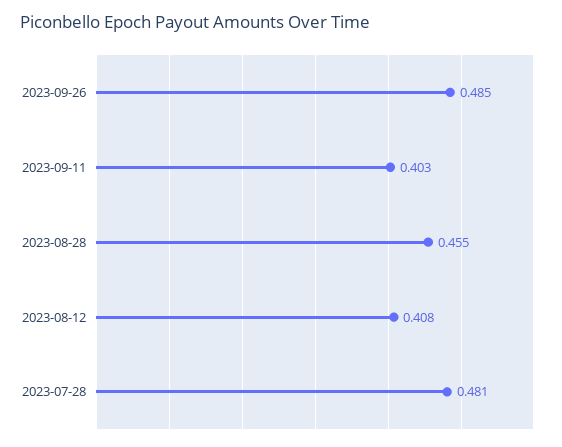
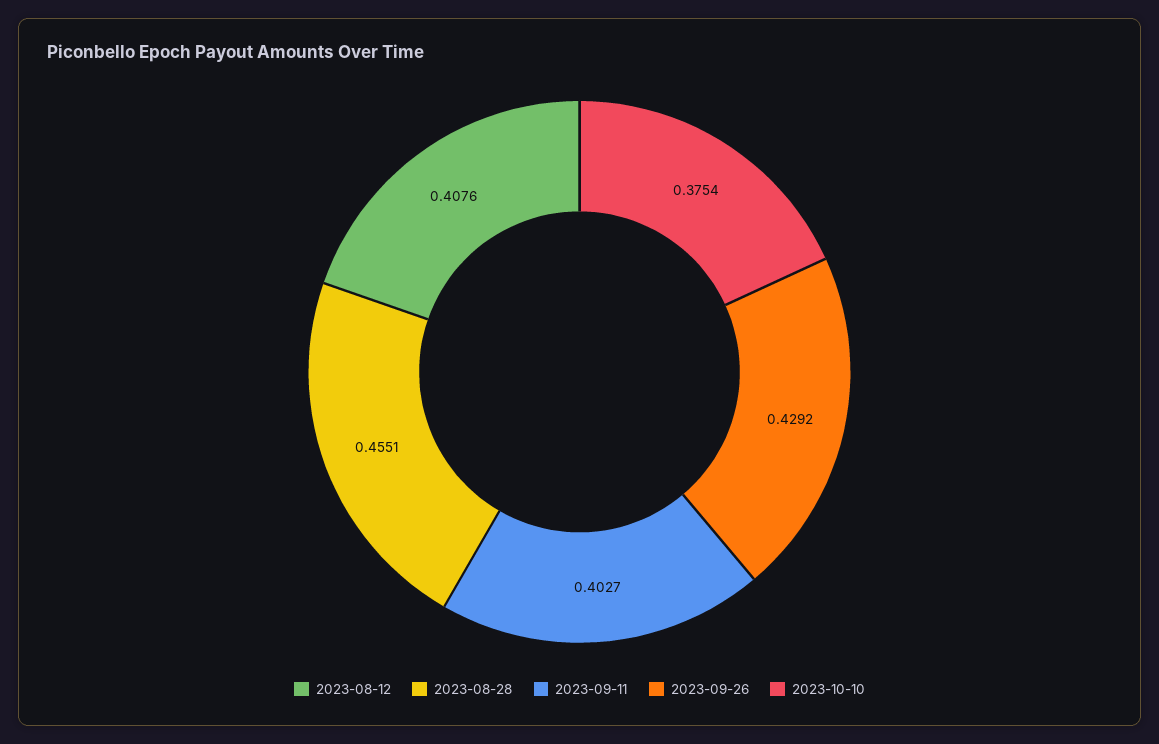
2023-09-26: 0.485 -> 0.4292
2023-07-28: 0.481 -> none
2023-10-10: none -> 0.3754

